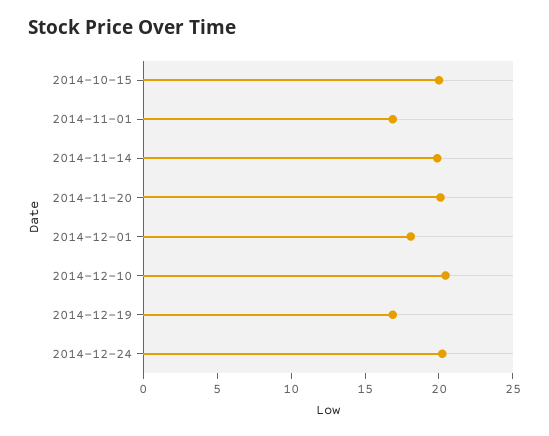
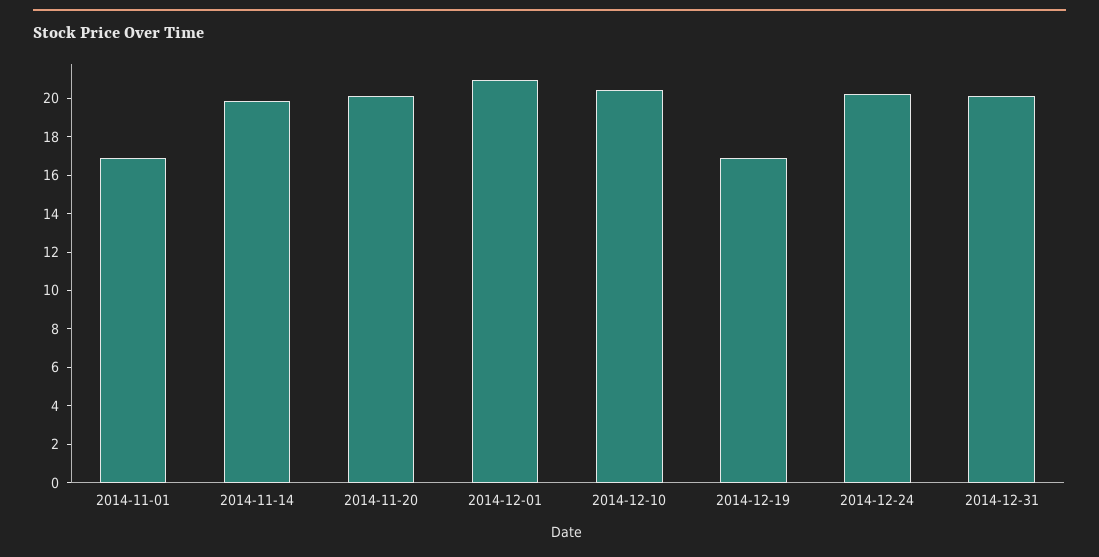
2014-10-15: 20 -> none
2014-12-01: 18 -> 21
2014-12-31: none -> 20

